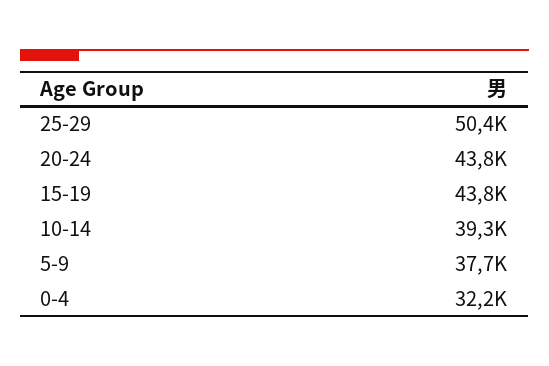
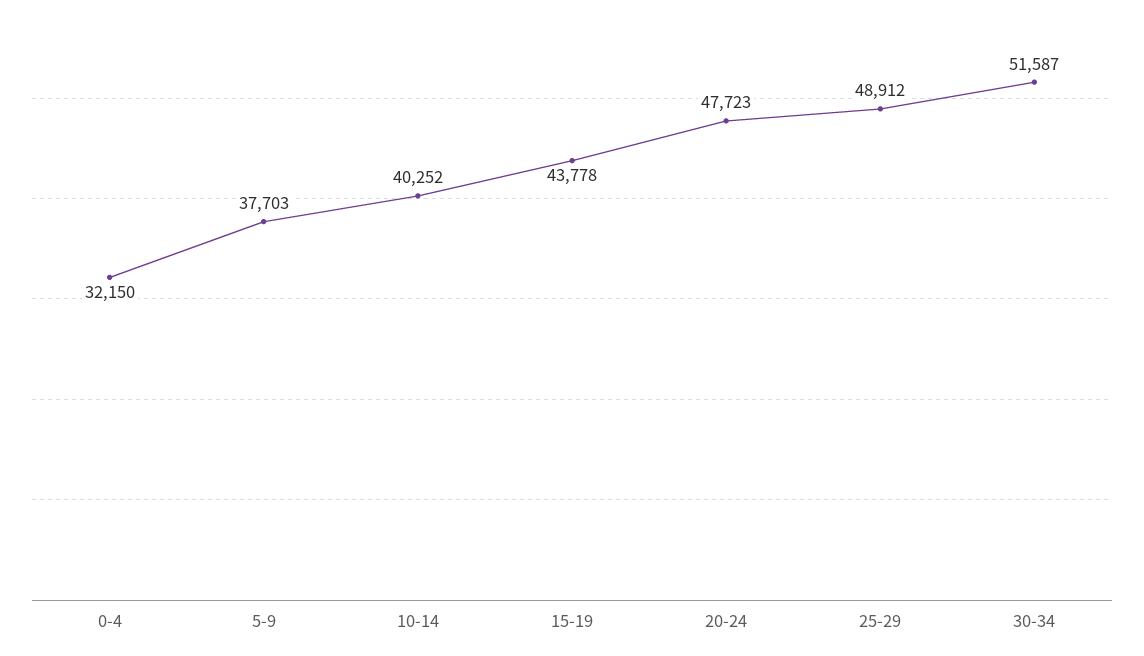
25-29: 50400 -> 48912
20-24: 43800 -> 47723
10-14: 39300 -> 40252
30-34: none -> 51587

